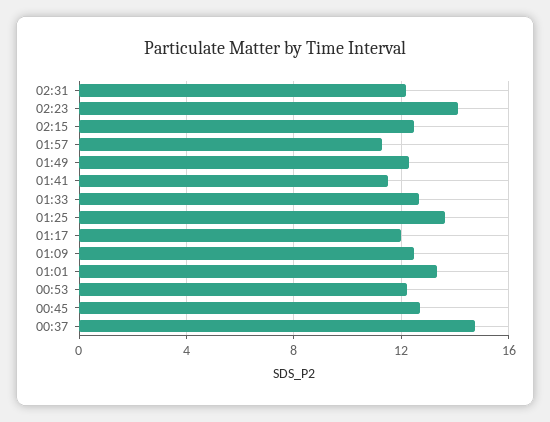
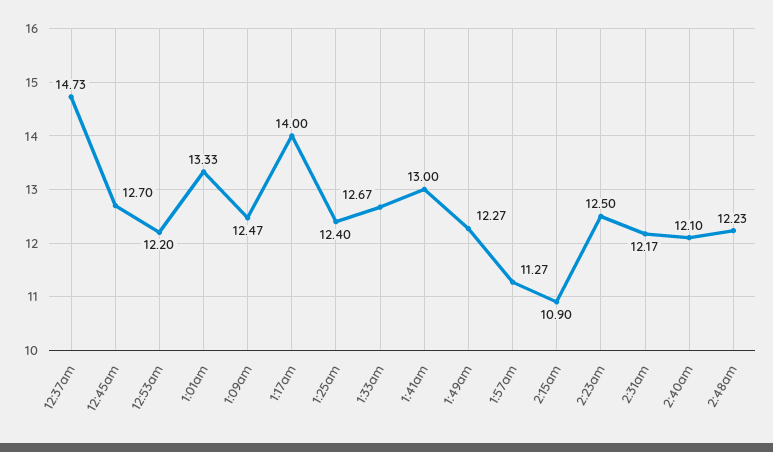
02:23: 14 -> 12.5
02:15: 12.5 -> 10.9
01:41: 11.5 -> 13
01:25: 13.5 -> 12.4
01:17: 12 -> 14
2:40am: none -> 12.1
2:48am: none -> 12.23

